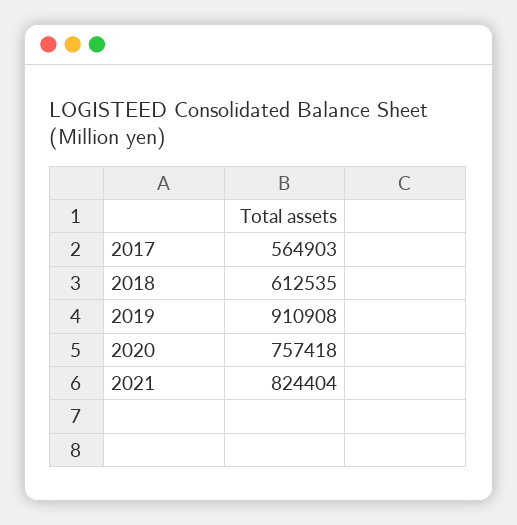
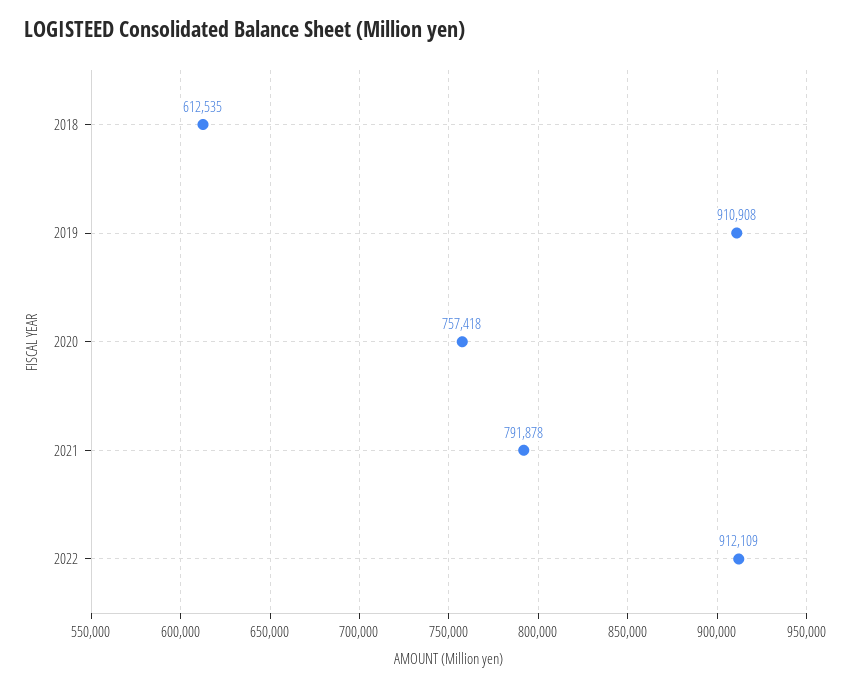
2017: 564903 -> none
2021: 824404 -> 791878
2022: none -> 912109

